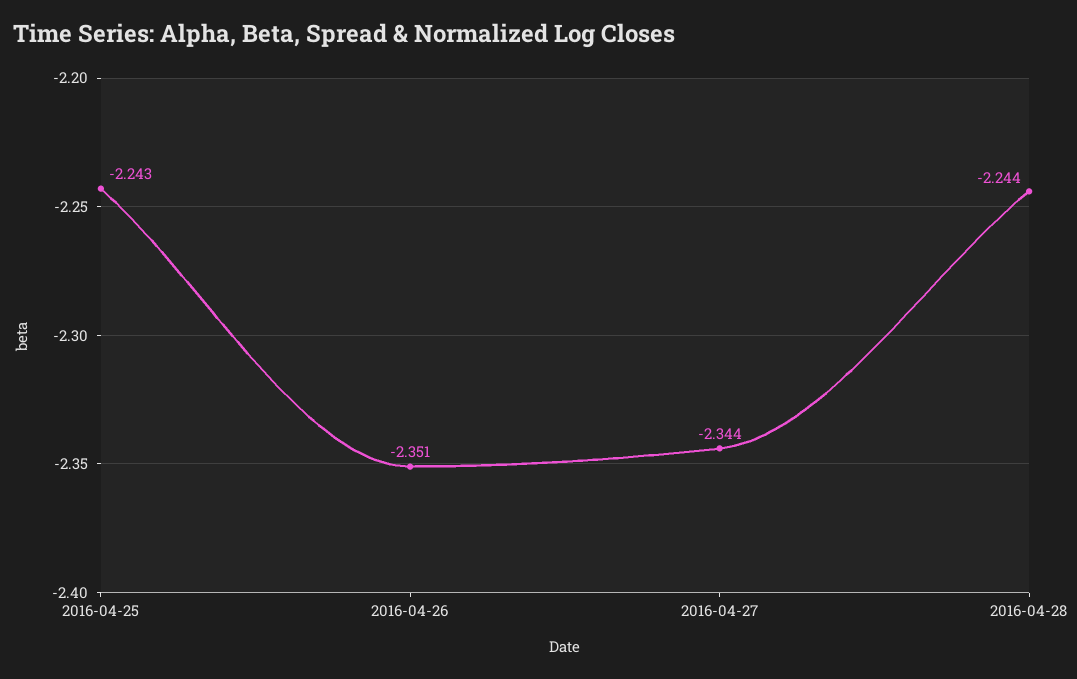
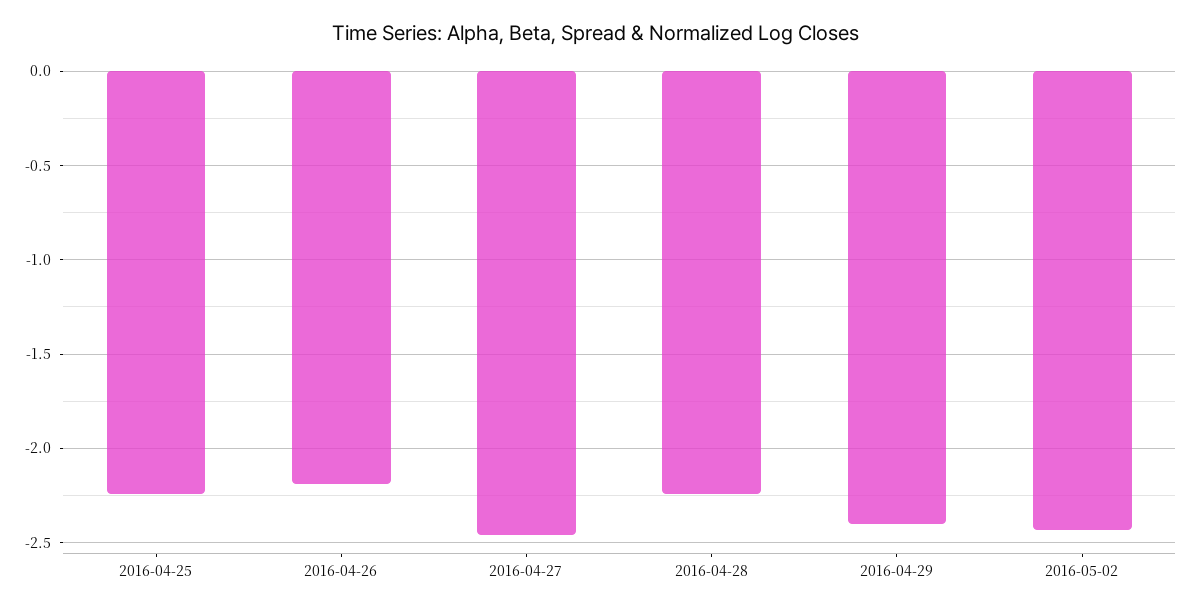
2016-04-26: -2.351 -> -2.2
2016-04-27: -2.344 -> -2.45
2016-04-29: none -> -2.4
2016-05-02: none -> -2.45

